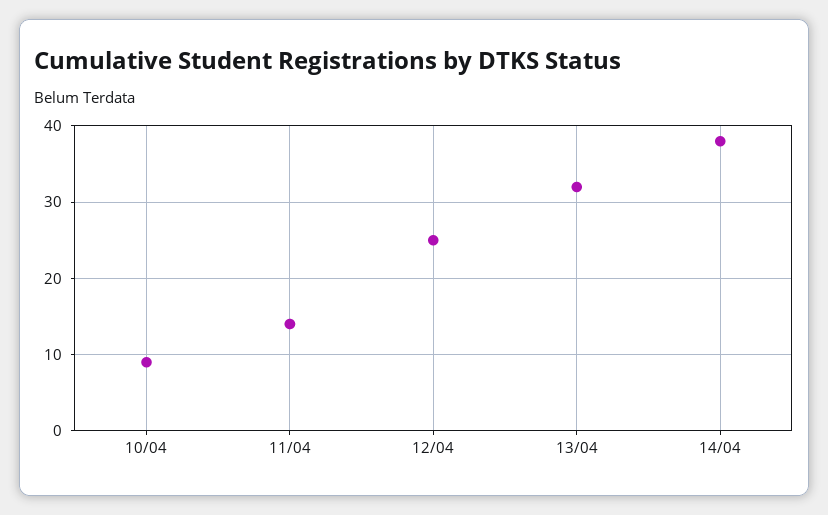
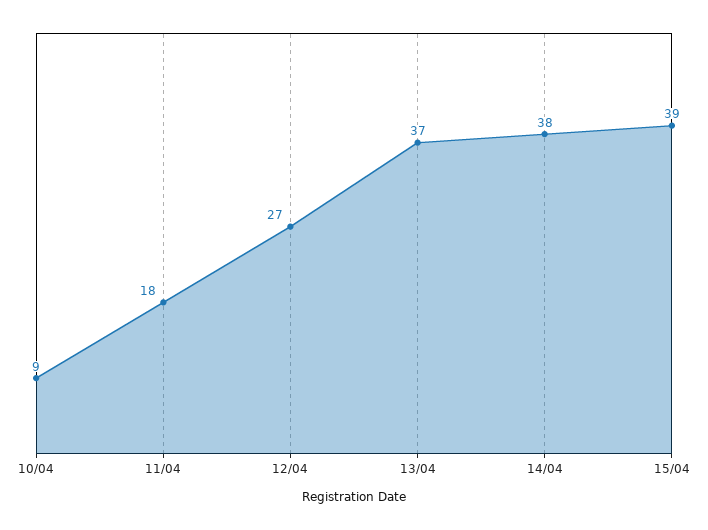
11/04: 14 -> 18
12/04: 25 -> 27
13/04: 32 -> 37
15/04: none -> 39

